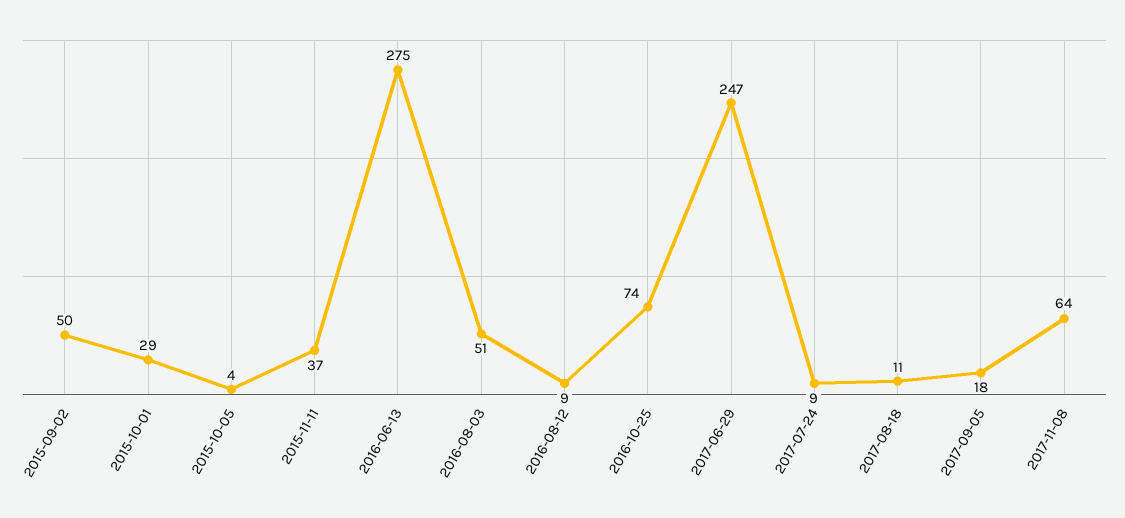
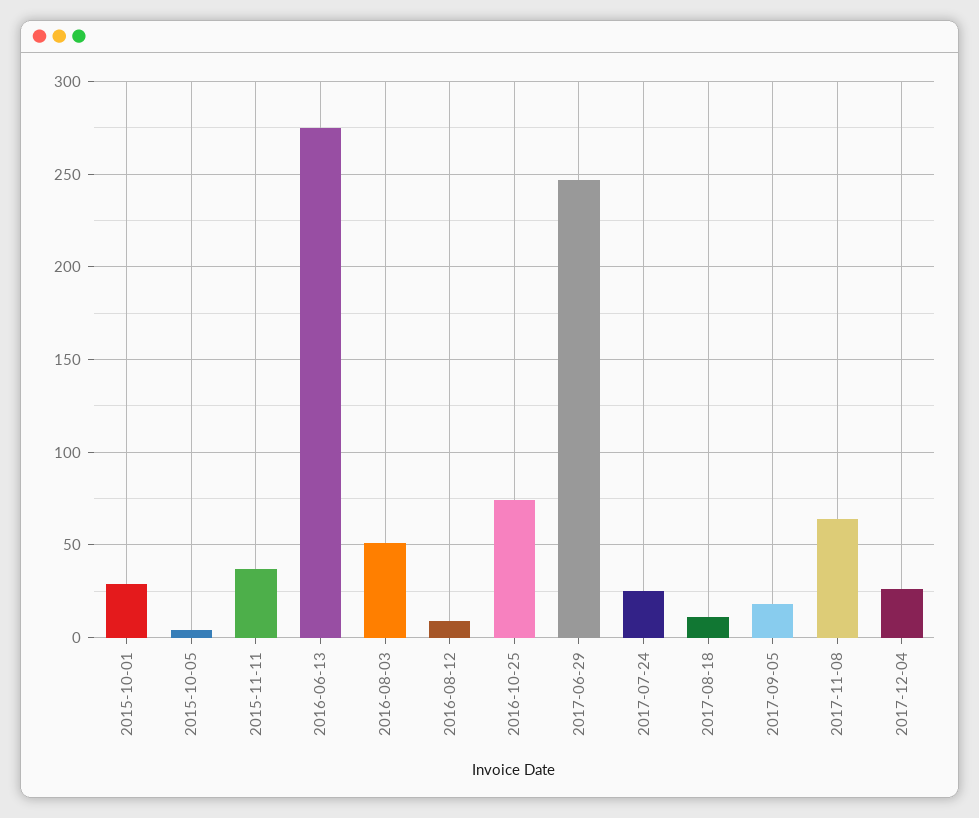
2015-09-02: 50 -> none
2017-07-24: 9 -> 25
2017-12-04: none -> 25

